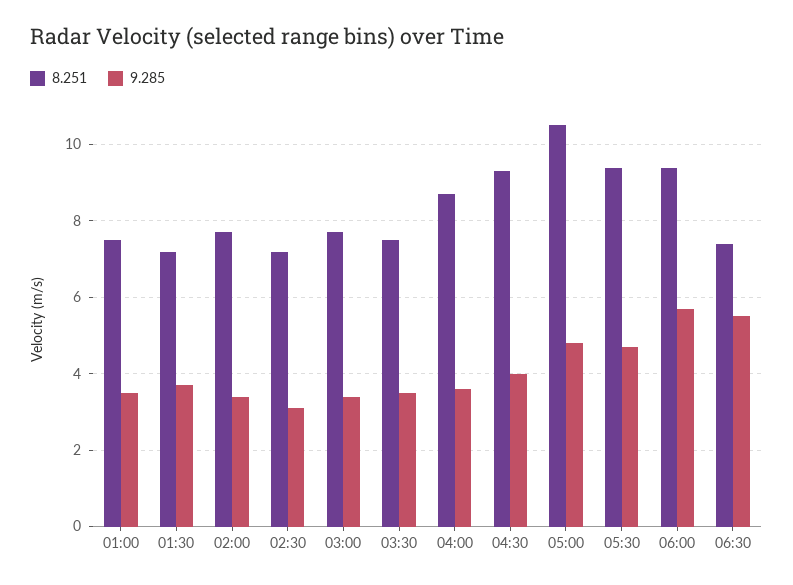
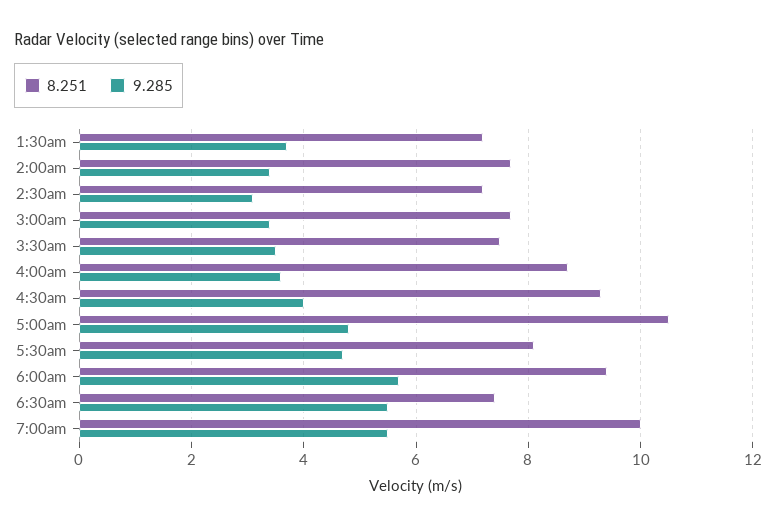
8.251, 01:00: 7.5 -> none
9.285, 01:00: 3.5 -> none
8.251, 05:30: 9.5 -> 8
8.251, 7:00am: none -> 10
9.285, 7:00am: none -> 5.5

